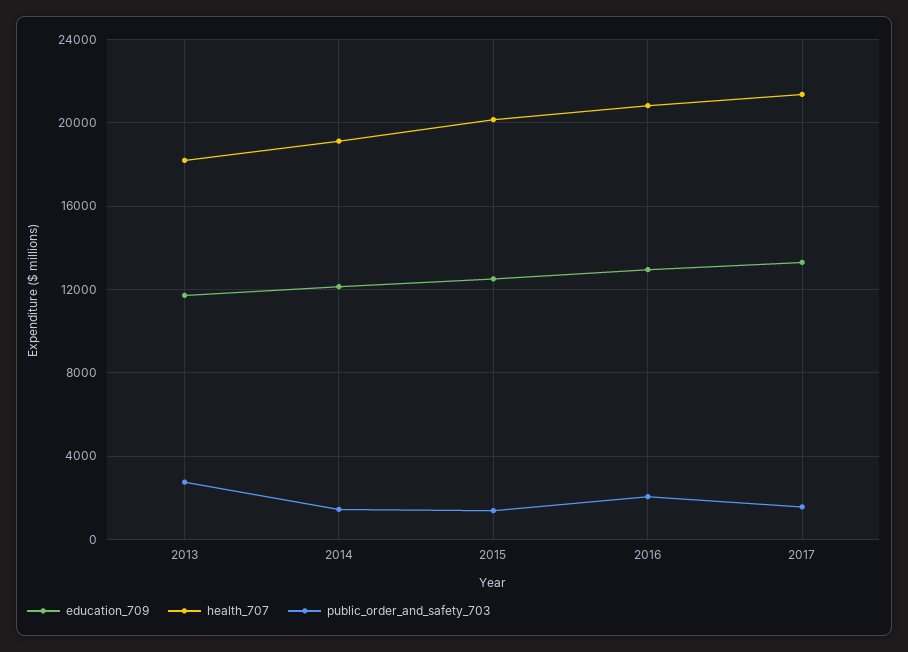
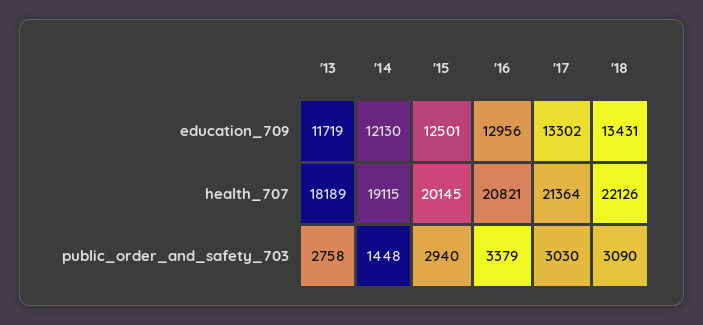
public_order_and_safety_703, 2015: 1500 -> 2940
public_order_and_safety_703, 2016: 2000 -> 3379
public_order_and_safety_703, 2017: 1500 -> 3030
education_709, '18: none -> 13431
health_707, '18: none -> 22126
public_order_and_safety_703, '18: none -> 3090

